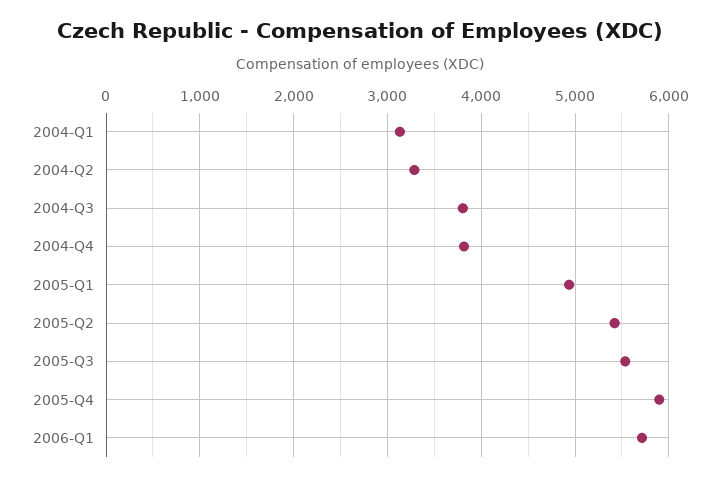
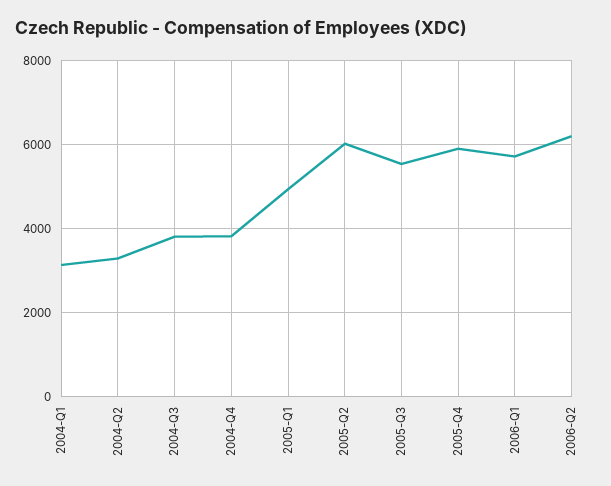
2005-Q2: 5400 -> 6000
2006-Q2: none -> 6200

